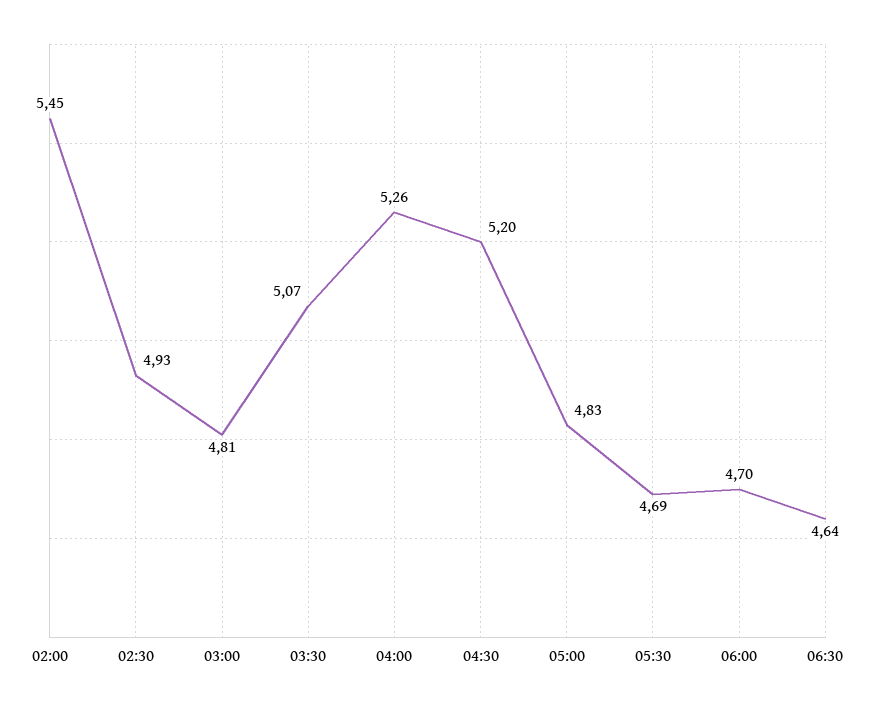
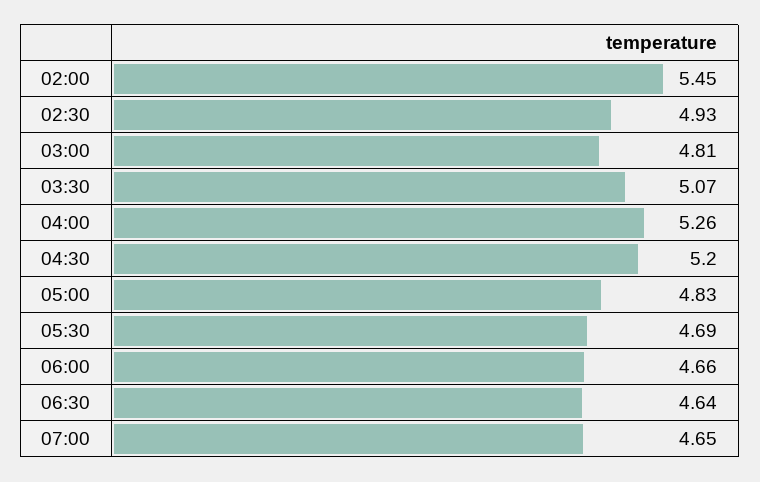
06:00: 4.7 -> 4.66
07:00: none -> 4.65

